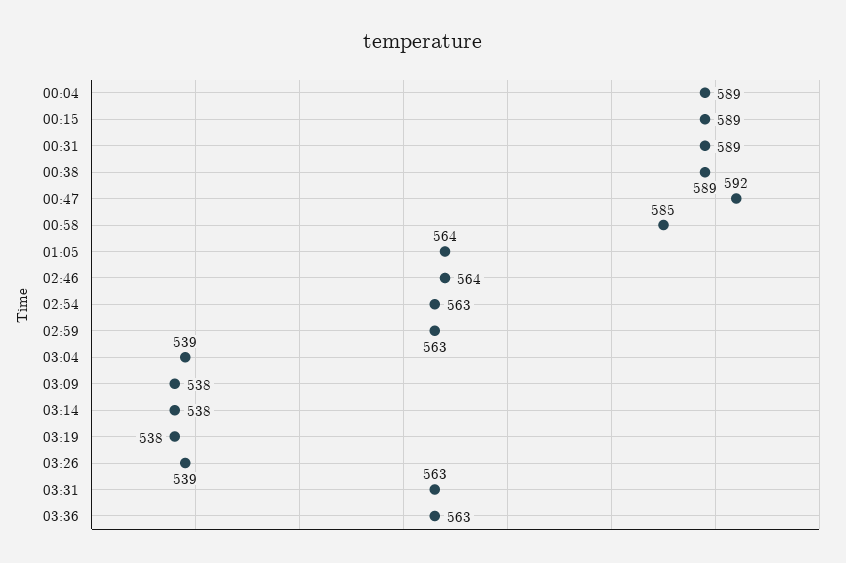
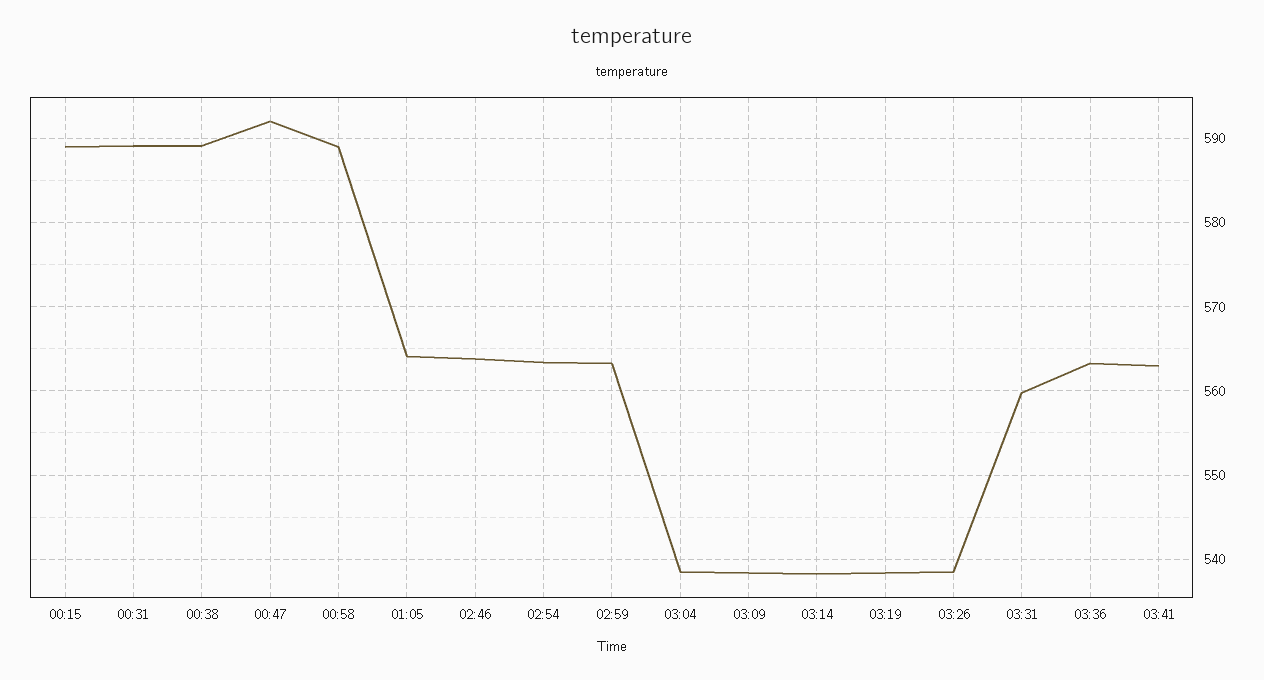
00:04: 589 -> none
00:58: 585 -> 589
03:31: 563 -> 560
03:41: none -> 563

